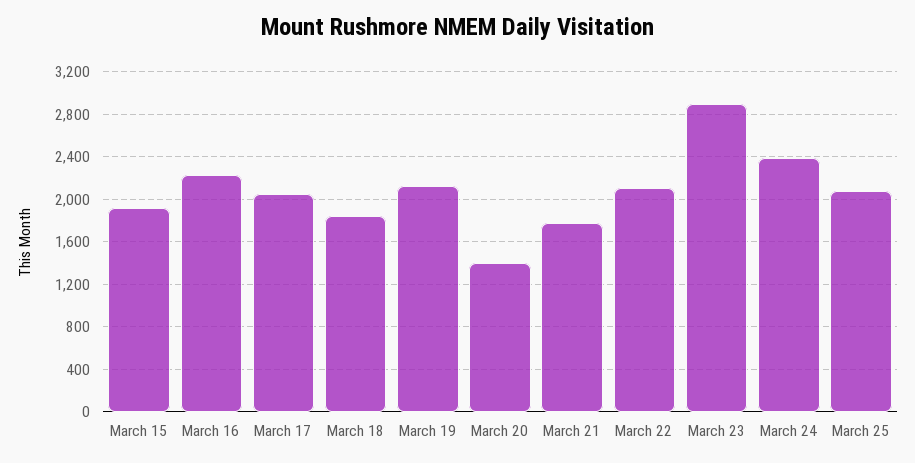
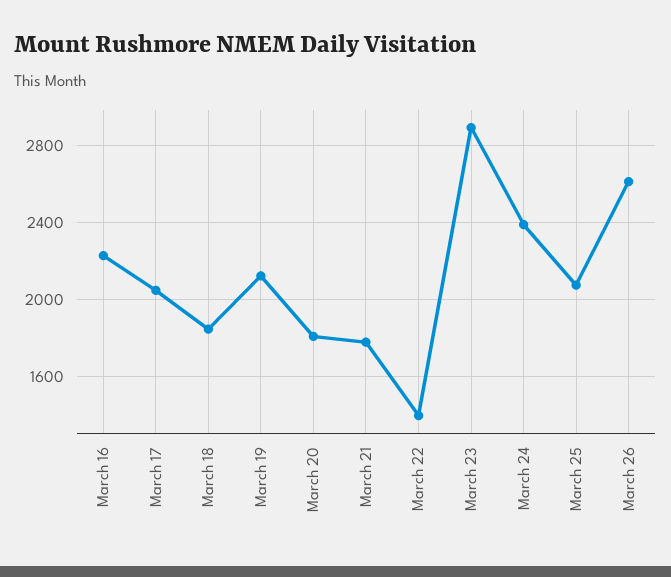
March 15: 1900 -> none
March 20: 1400 -> 1800
March 22: 2100 -> 1400
March 26: none -> 2600

